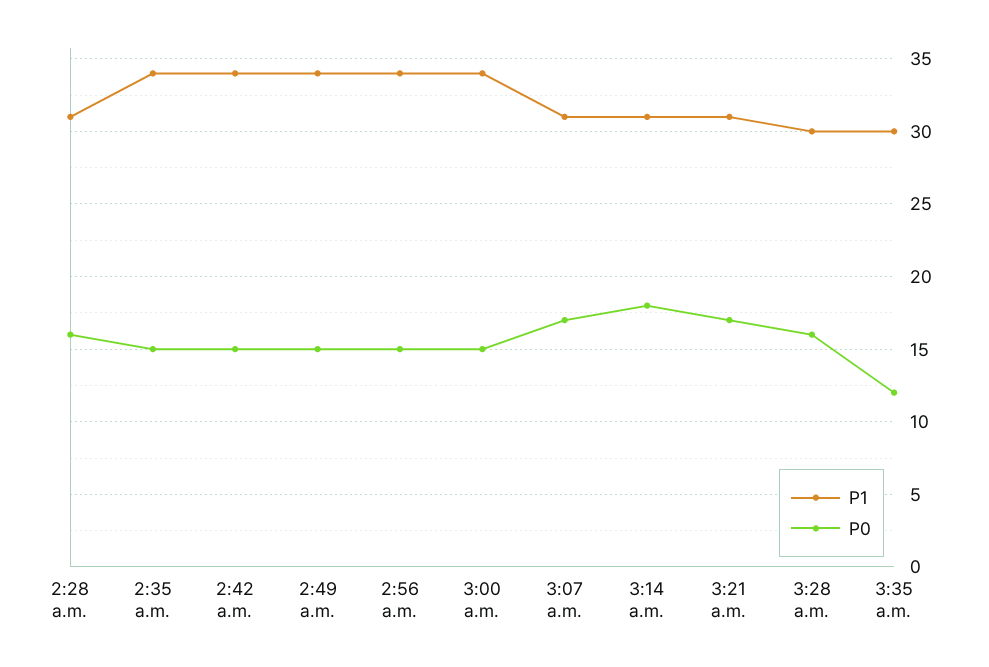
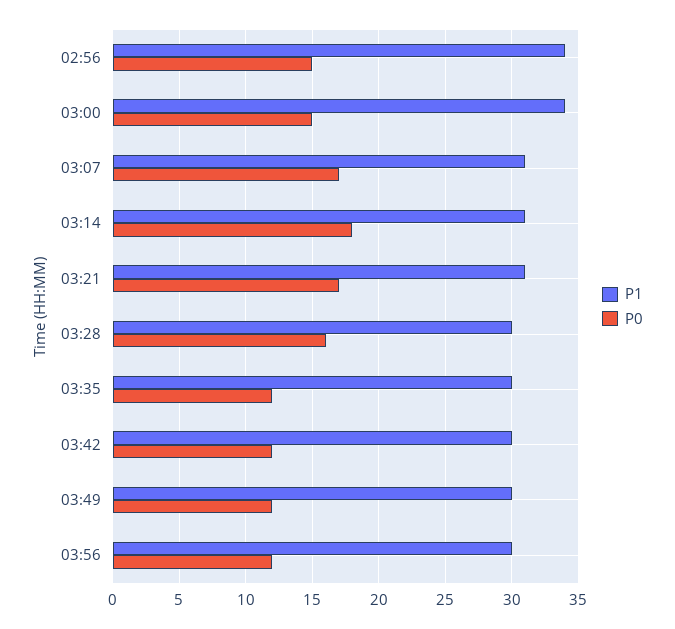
P1, 2:28 a.m.: 31 -> none
P0, 2:28 a.m.: 16 -> none
P1, 2:35 a.m.: 34 -> none
P0, 2:35 a.m.: 15 -> none
P1, 2:42 a.m.: 34 -> none
P0, 2:42 a.m.: 15 -> none
P1, 2:49 a.m.: 34 -> none
P0, 2:49 a.m.: 15 -> none
P1, 03:42: none -> 30
P0, 03:42: none -> 12
P1, 03:49: none -> 30
P0, 03:49: none -> 12
P1, 03:56: none -> 30
P0, 03:56: none -> 12

